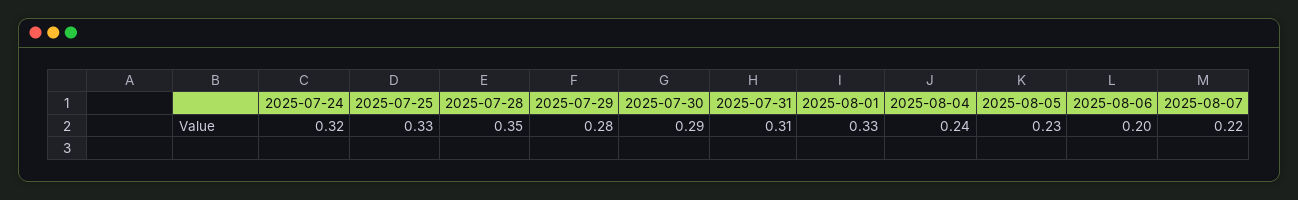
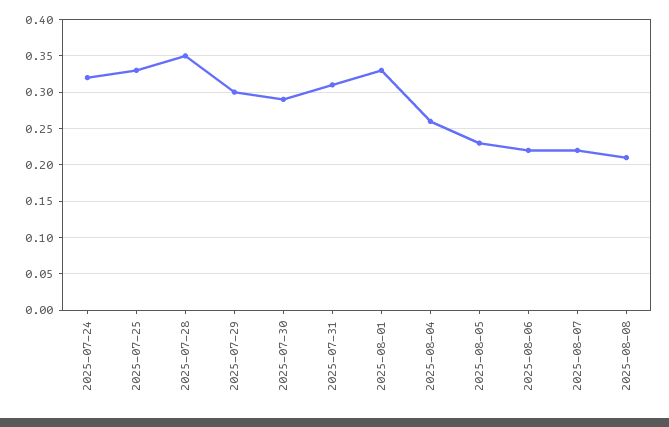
2025-07-29: 0.28 -> 0.3
2025-08-04: 0.24 -> 0.26
2025-08-06: 0.2 -> 0.22
2025-08-08: none -> 0.21

